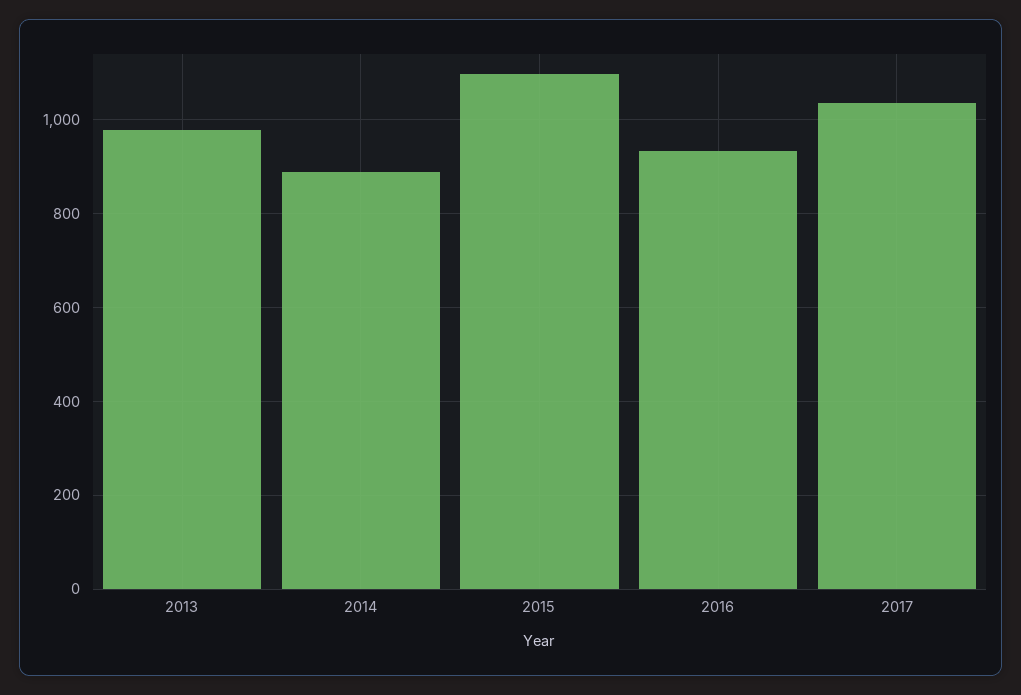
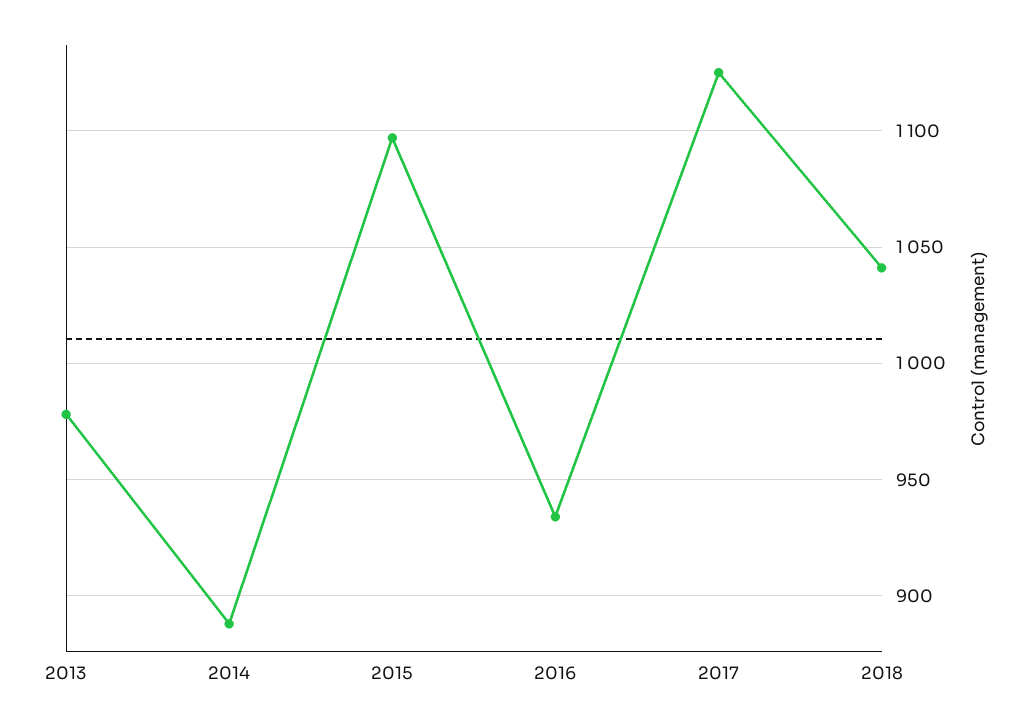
2017: 1040 -> 1125
2018: none -> 1040

